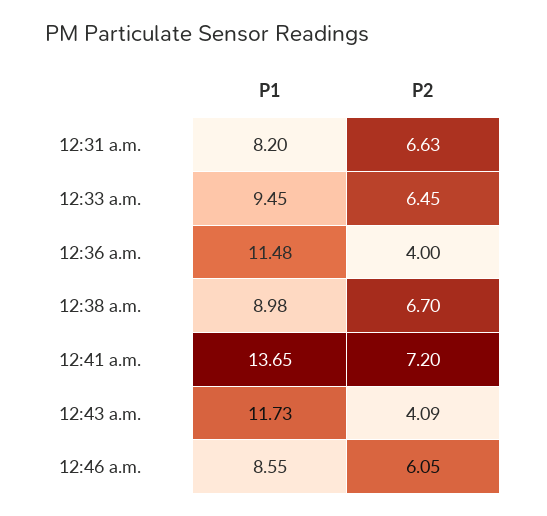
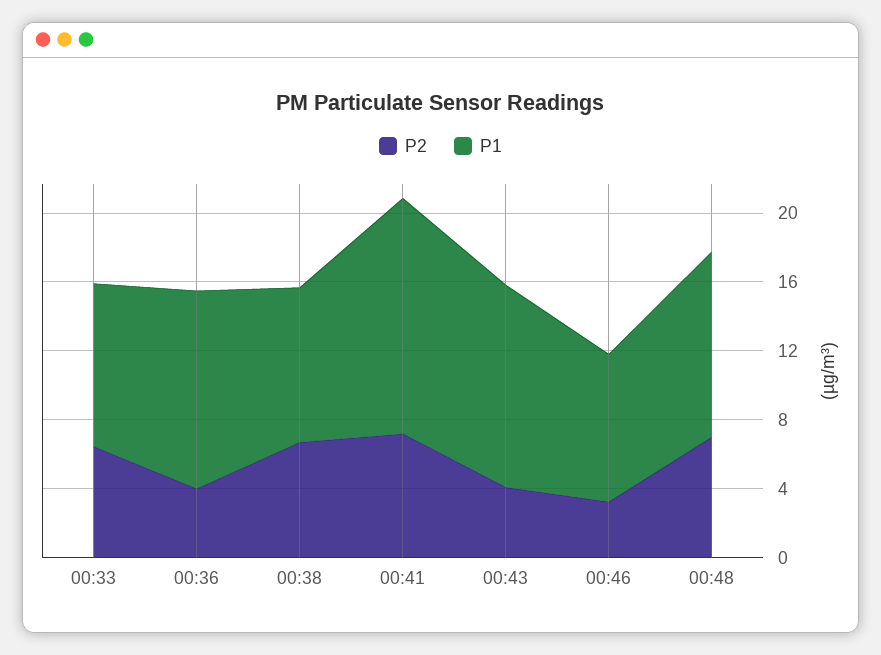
P1, 12:31 a.m.: 8.2 -> none
P2, 12:31 a.m.: 6.63 -> none
P2, 12:46 a.m.: 6.05 -> 3
P2, 00:48: none -> 7
P1, 00:48: none -> 11

